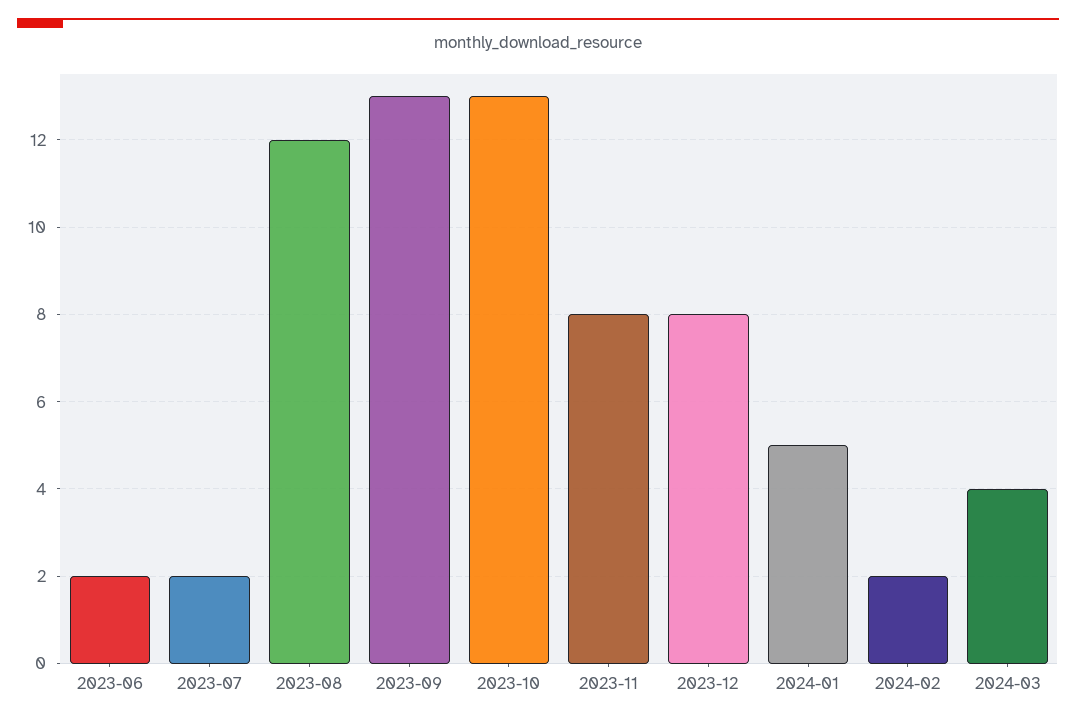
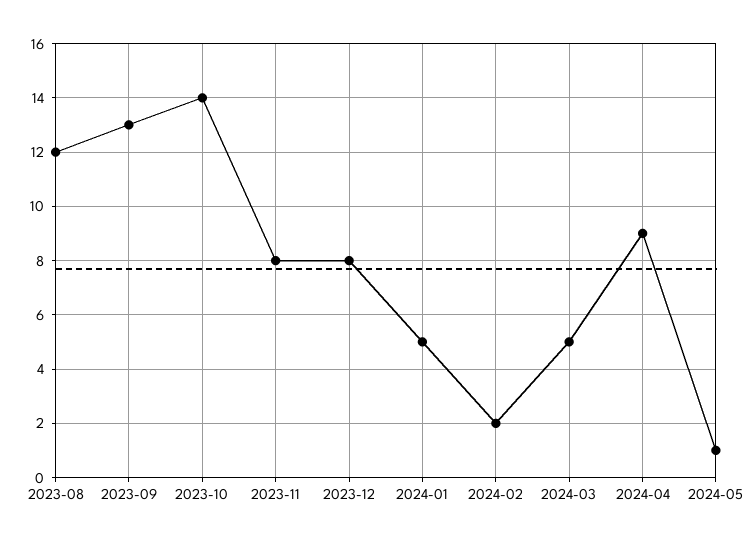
2023-06: 2 -> none
2023-07: 2 -> none
2023-10: 13 -> 14
2024-03: 4 -> 5
2024-04: none -> 9
2024-05: none -> 1

